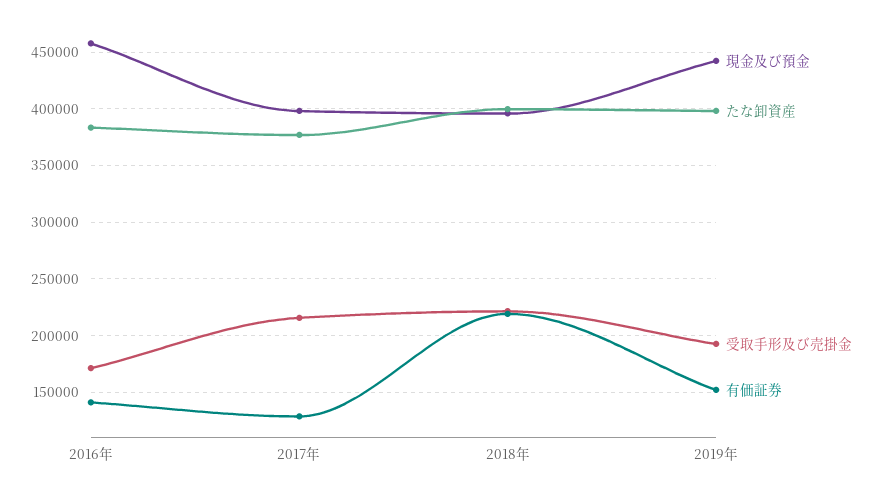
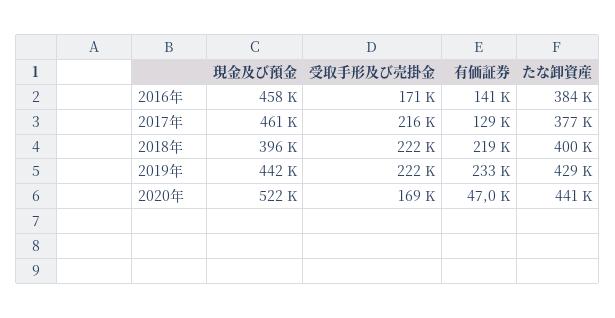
現金及び預金, 2017年: 400000 -> 461000
たな卸資産, 2019年: 400000 -> 429000
受取手形及び売掛金, 2019年: 190000 -> 222000
有価証券, 2019年: 150000 -> 233000
現金及び預金, 2020年: none -> 522000
受取手形及び売掛金, 2020年: none -> 169000
有価証券, 2020年: none -> 47000
たな卸資産, 2020年: none -> 441000

